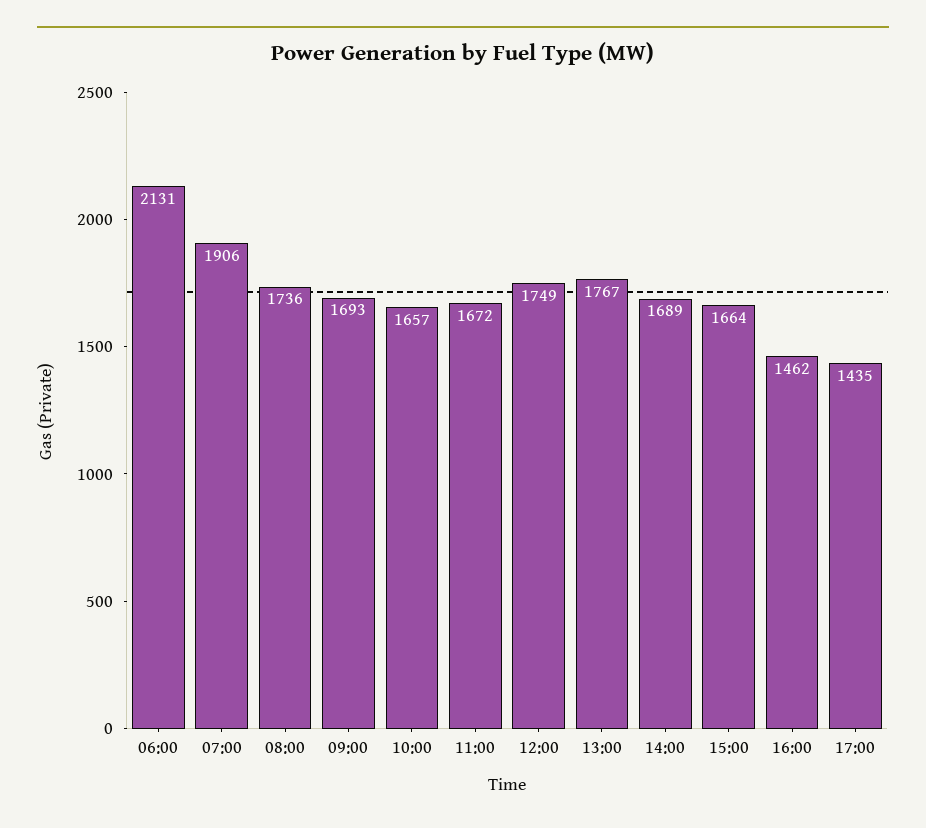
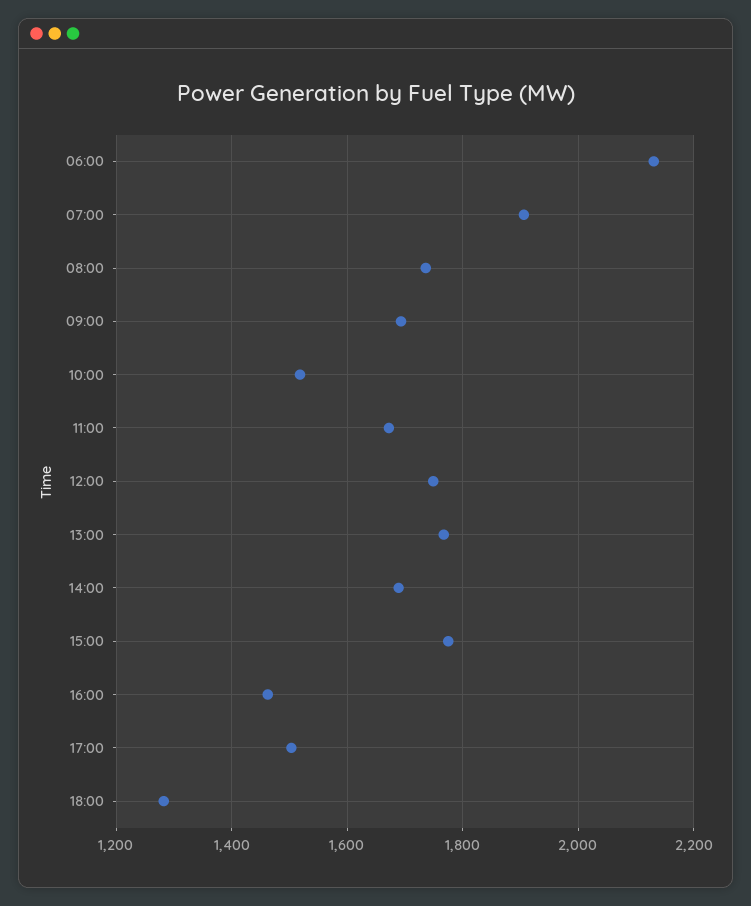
10:00: 1657 -> 1520
15:00: 1664 -> 1780
17:00: 1435 -> 1500
18:00: none -> 1280

